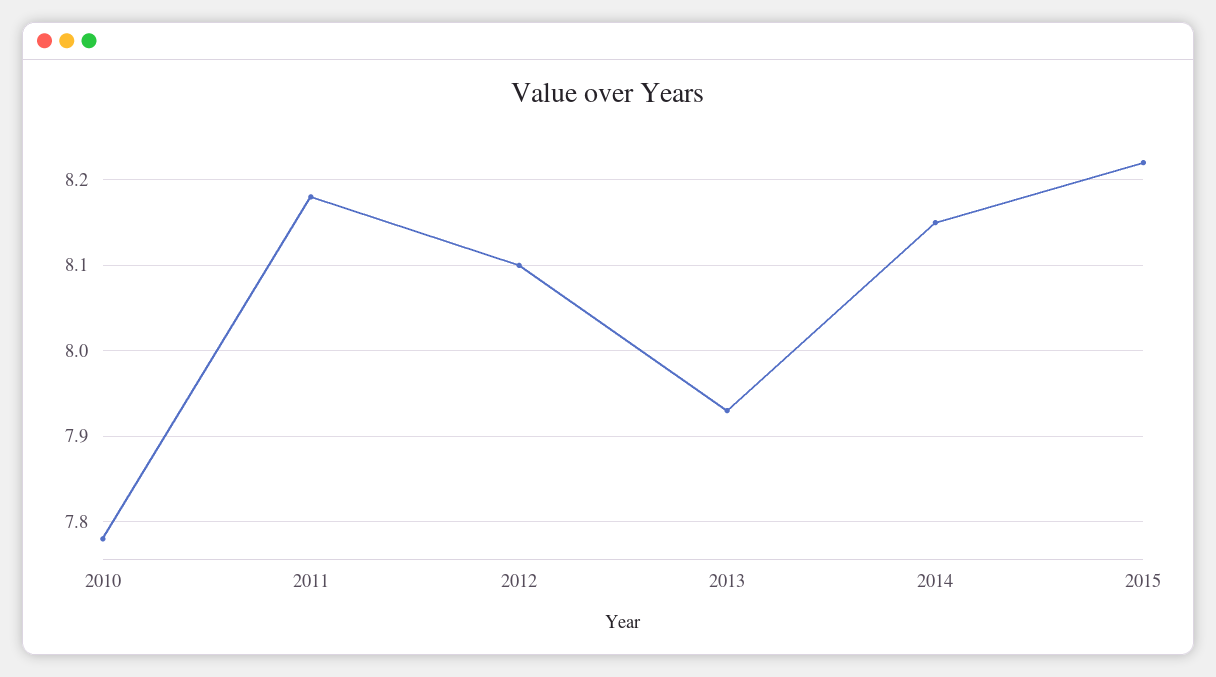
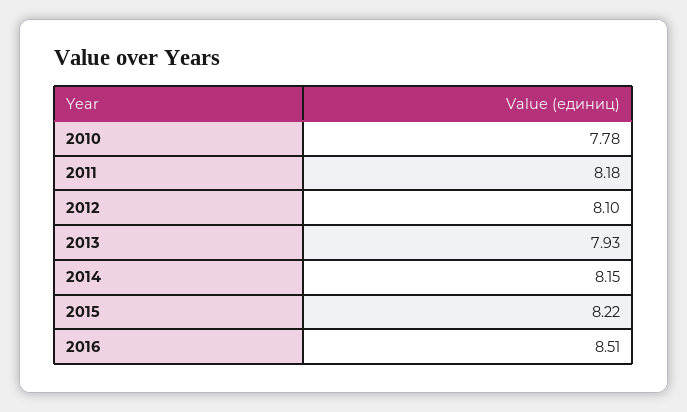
2016: none -> 8.51

